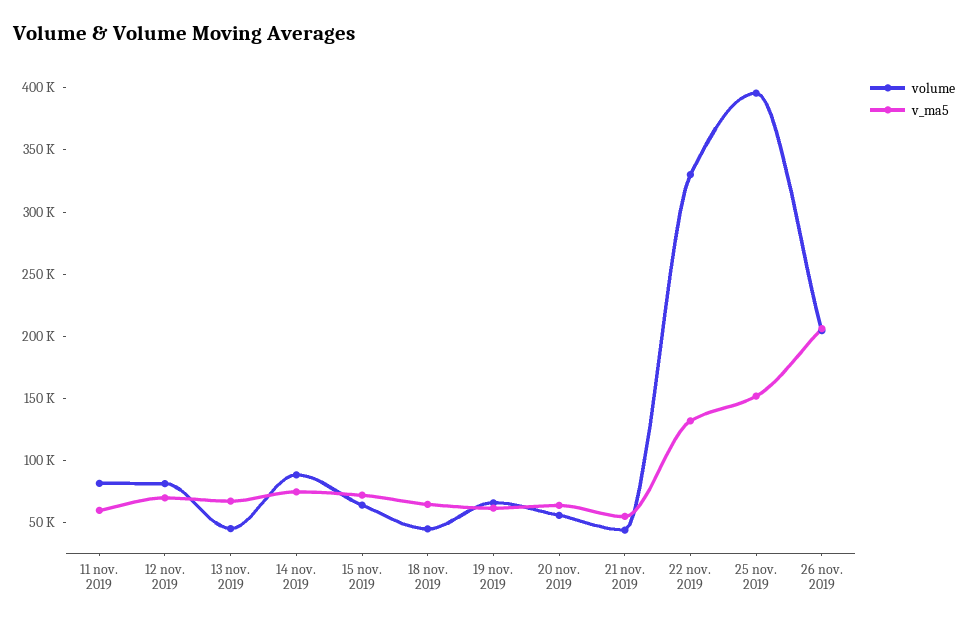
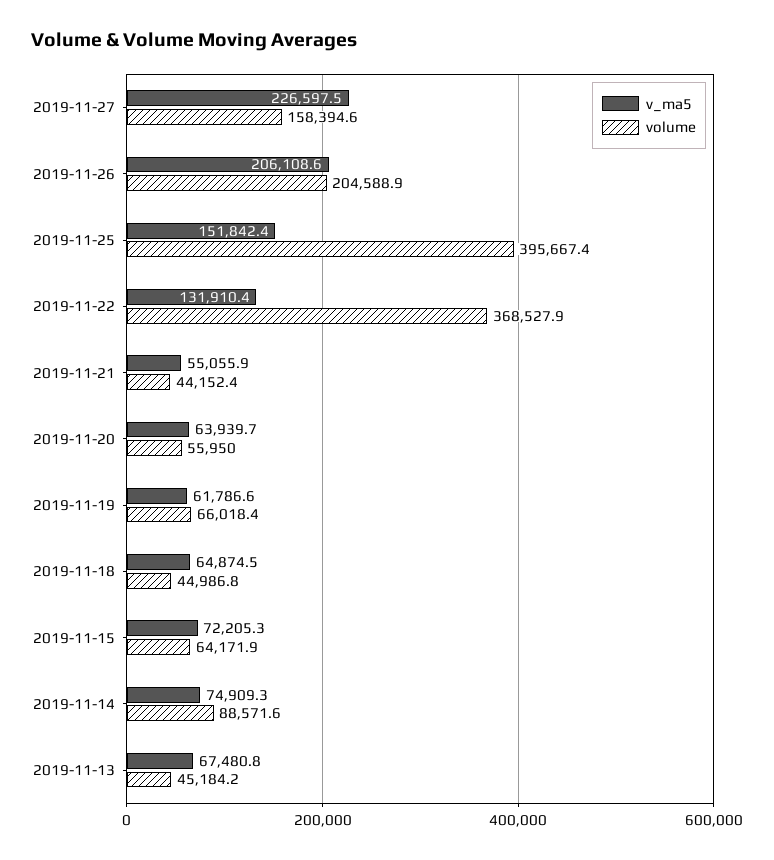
volume, 11 nov. 2019: 80000 -> none
v_ma5, 11 nov. 2019: 60000 -> none
volume, 12 nov. 2019: 80000 -> none
v_ma5, 12 nov. 2019: 70000 -> none
volume, 22 nov. 2019: 330000 -> 368527.9
v_ma5, 2019-11-27: none -> 226597.5
volume, 2019-11-27: none -> 158394.6

